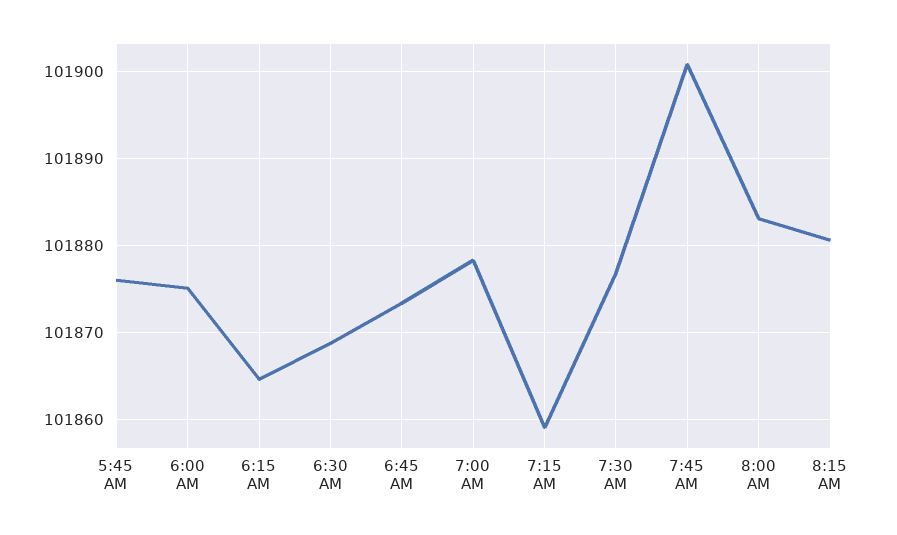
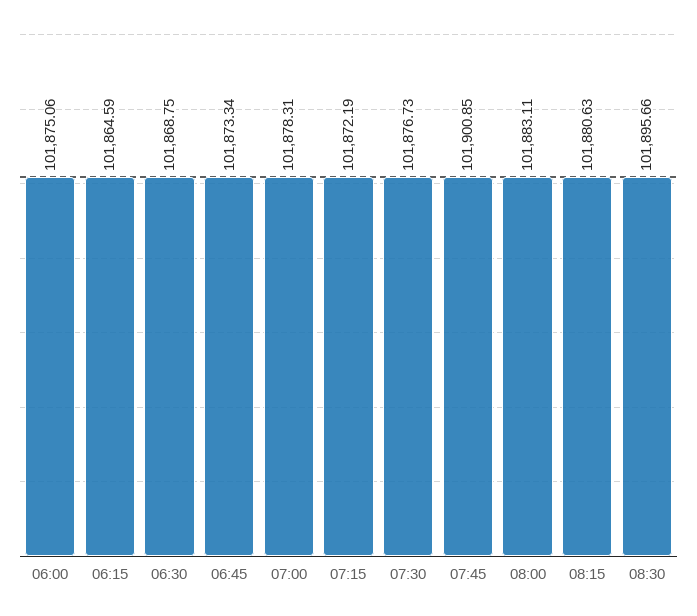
5:45 AM: 101876 -> none
7:15 AM: 101859 -> 101872.19
08:30: none -> 101895.66

